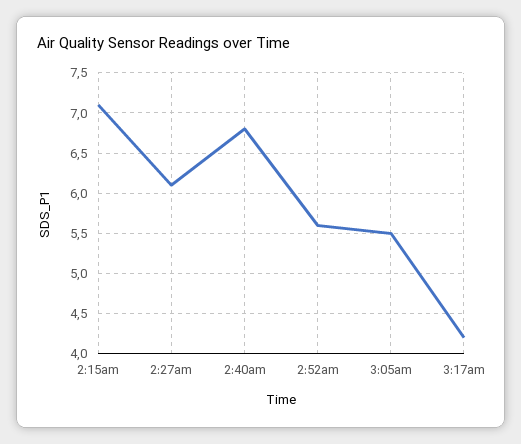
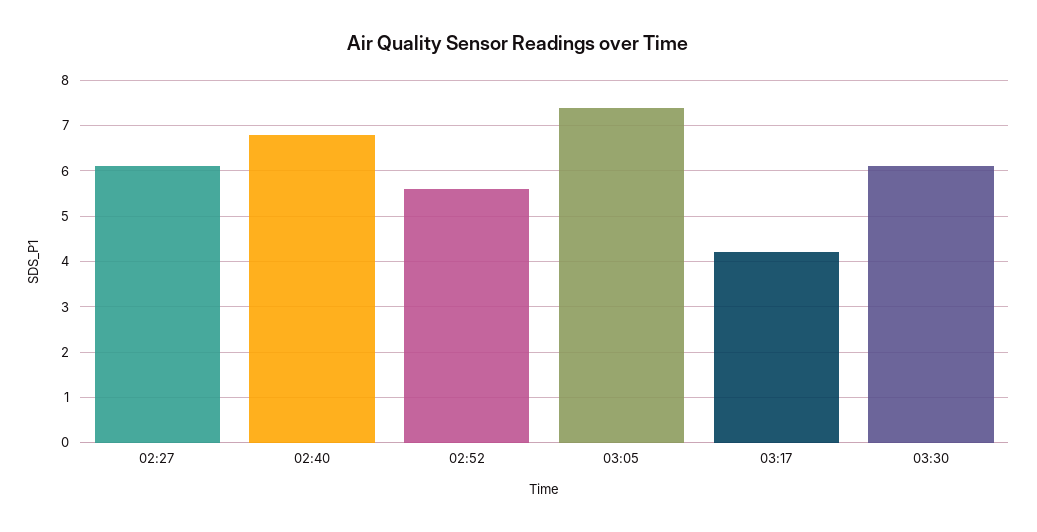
2:15am: 7.1 -> none
3:05am: 5.5 -> 7.5
03:30: none -> 6

